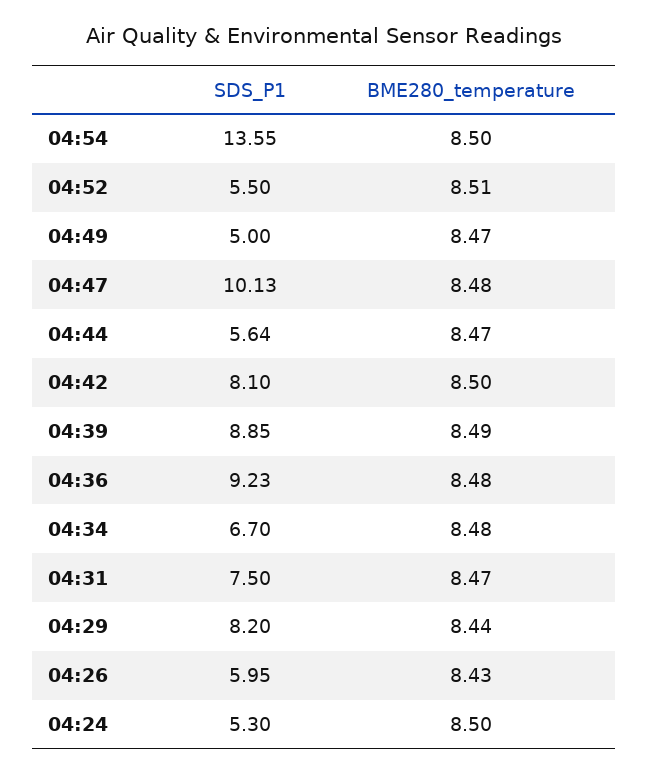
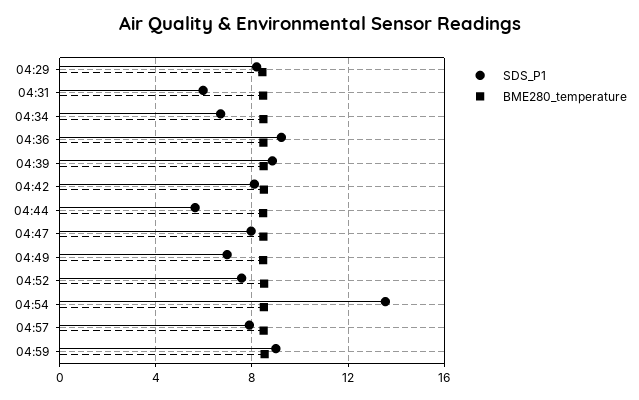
SDS_P1, 04:52: 5.5 -> 7.5
SDS_P1, 04:49: 5 -> 7
SDS_P1, 04:47: 10.13 -> 8
SDS_P1, 04:31: 7.5 -> 6
SDS_P1, 04:26: 5.95 -> none
BME280_temperature, 04:26: 8.43 -> none
SDS_P1, 04:24: 5.3 -> none
BME280_temperature, 04:24: 8.5 -> none
SDS_P1, 04:57: none -> 8
BME280_temperature, 04:57: none -> 8.5
SDS_P1, 04:59: none -> 9
BME280_temperature, 04:59: none -> 8.5

